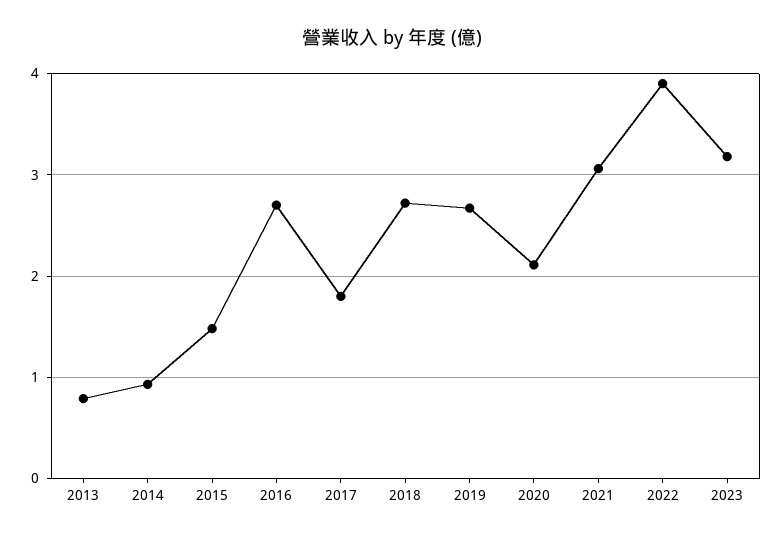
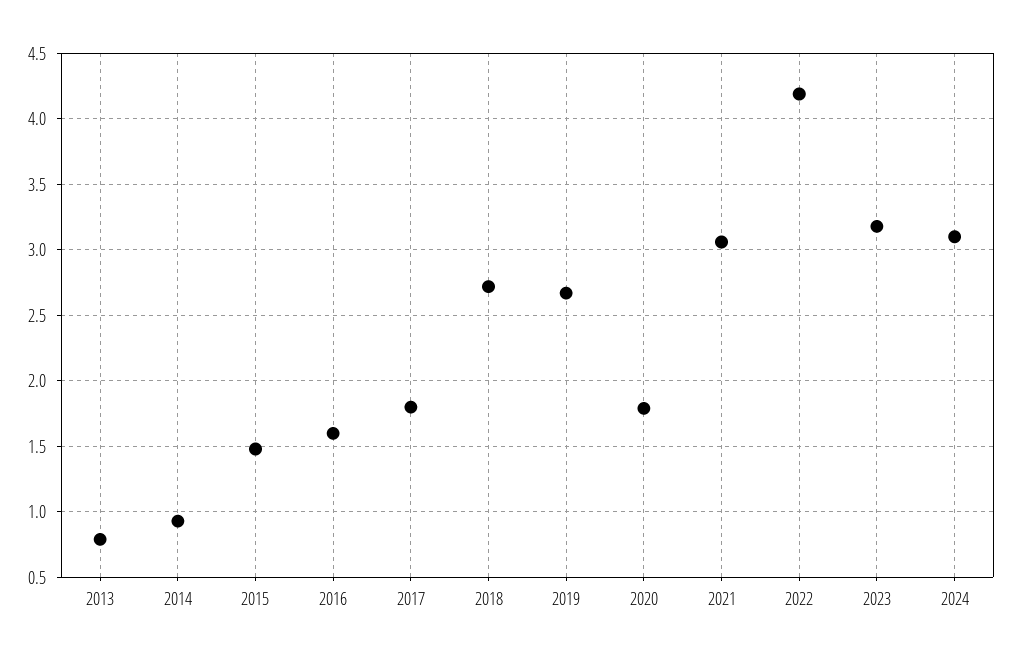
2016: 2.7 -> 1.6
2020: 2.1 -> 1.8
2022: 3.9 -> 4.2
2024: none -> 3.1

